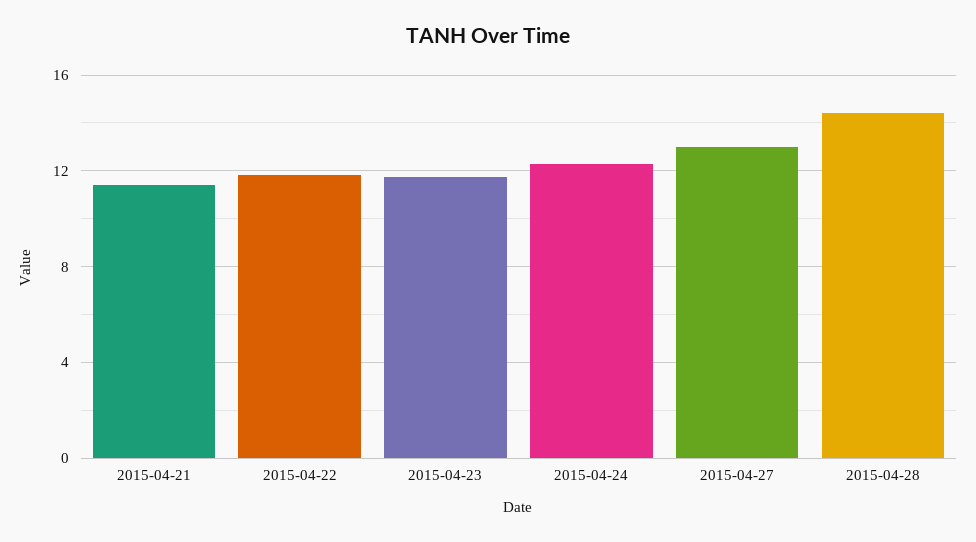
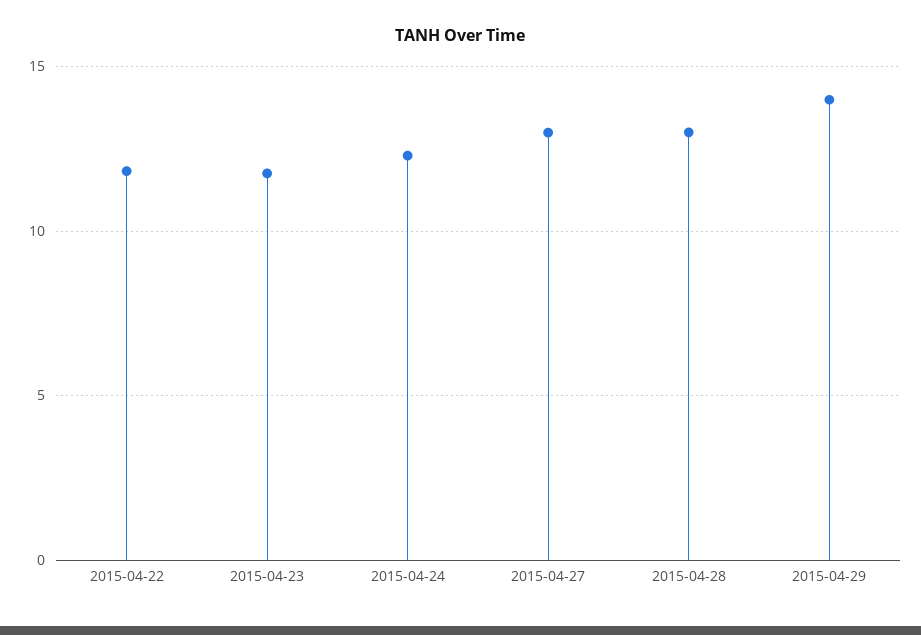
2015-04-21: 11.5 -> none
2015-04-28: 14.5 -> 13
2015-04-29: none -> 14

